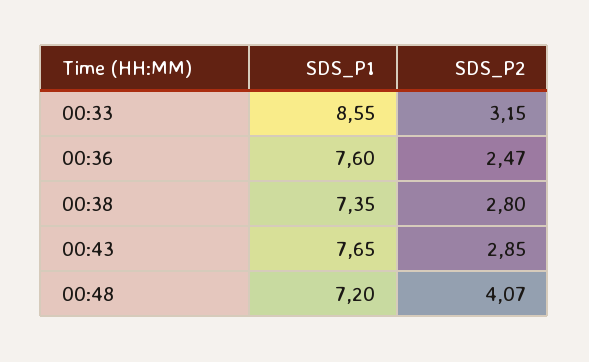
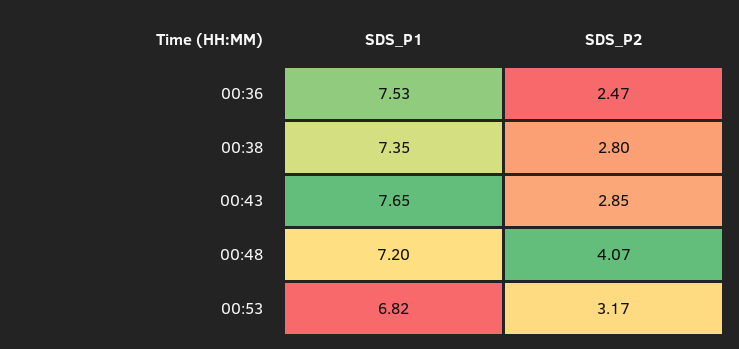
SDS_P1, 00:33: 8.55 -> none
SDS_P2, 00:33: 3.15 -> none
SDS_P1, 00:36: 7.6 -> 7.53
SDS_P1, 00:53: none -> 6.82
SDS_P2, 00:53: none -> 3.17

